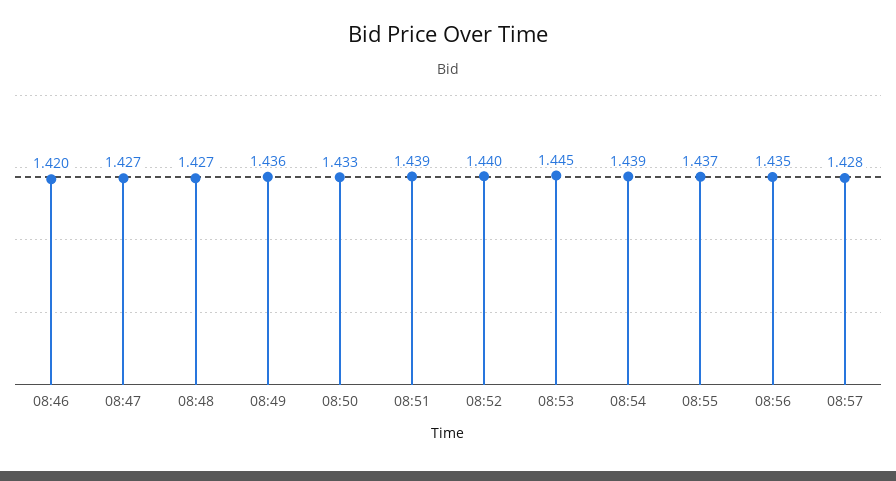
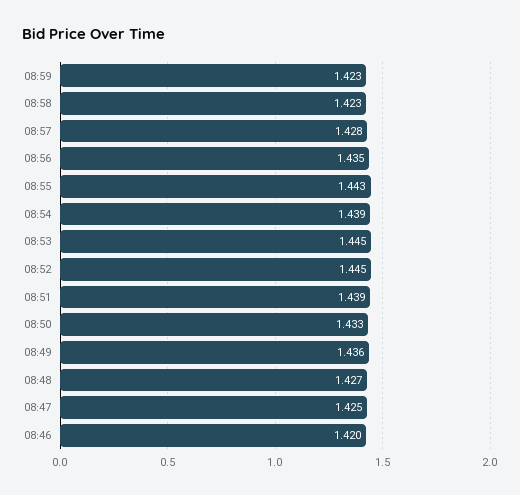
08:47: 1.427 -> 1.425
08:52: 1.44 -> 1.445
08:55: 1.437 -> 1.443
08:59: none -> 1.423
08:58: none -> 1.423

